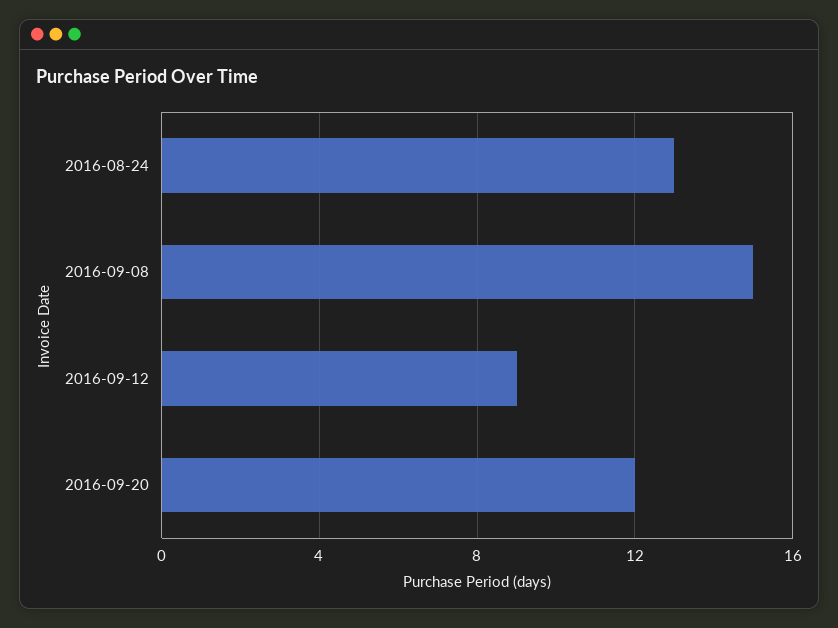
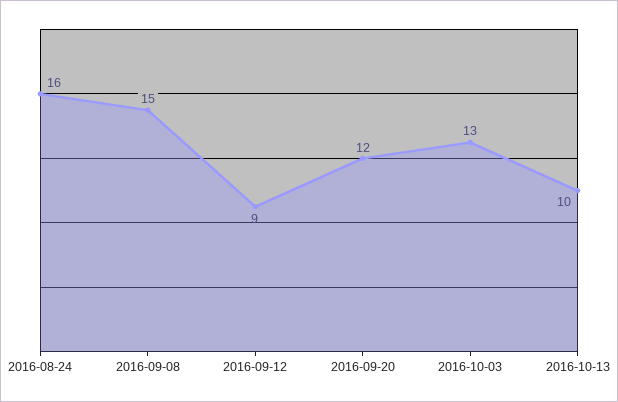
2016-08-24: 13 -> 16
2016-10-03: none -> 13
2016-10-13: none -> 10

